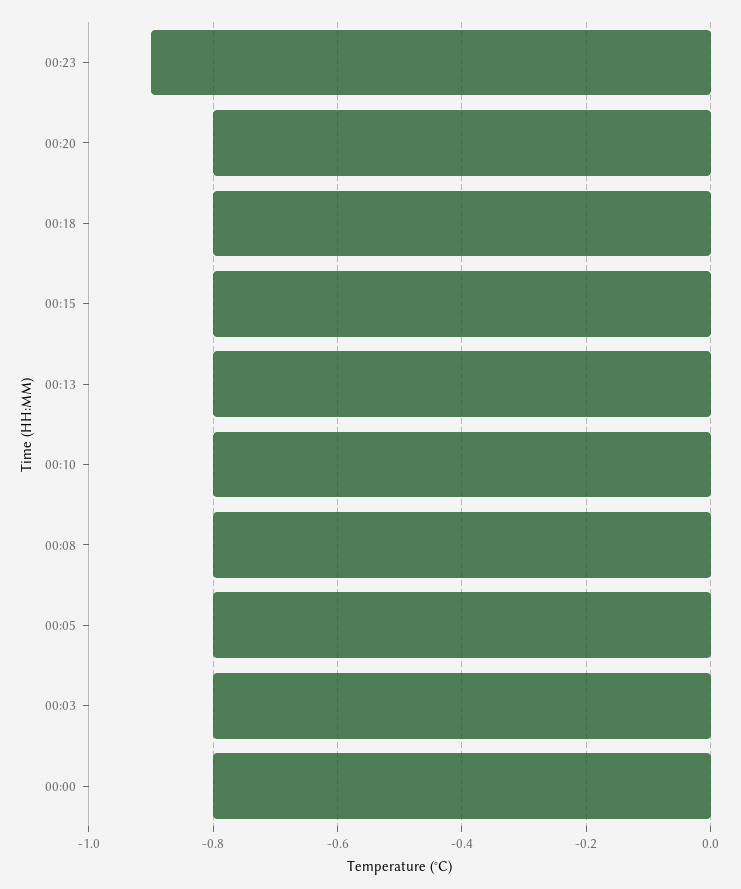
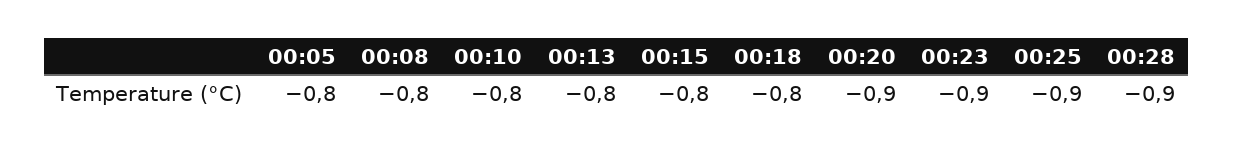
00:20: -0.8 -> -0.9
00:03: -0.8 -> none
00:00: -0.8 -> none
00:25: none -> -0.9
00:28: none -> -0.9

